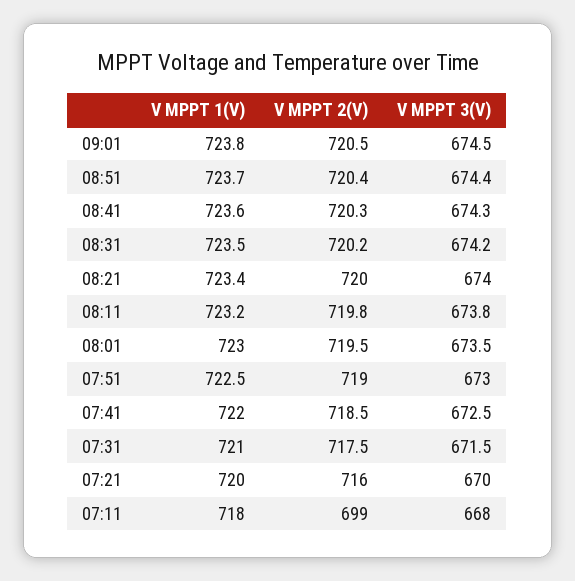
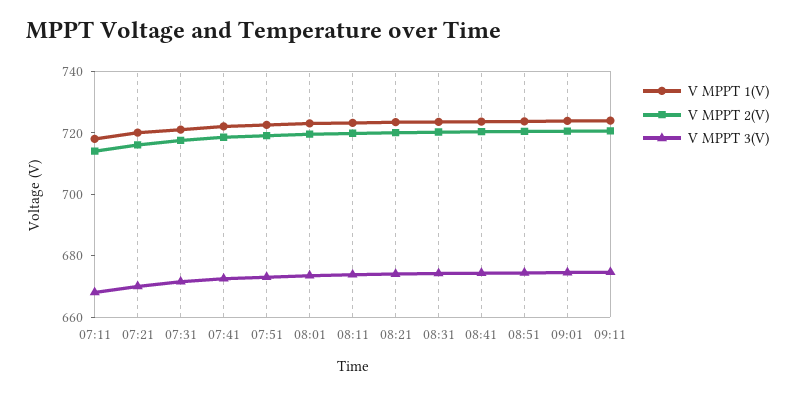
V MPPT 2(V), 07:11: 699 -> 715
V MPPT 1(V), 09:11: none -> 725
V MPPT 2(V), 09:11: none -> 720
V MPPT 3(V), 09:11: none -> 675

